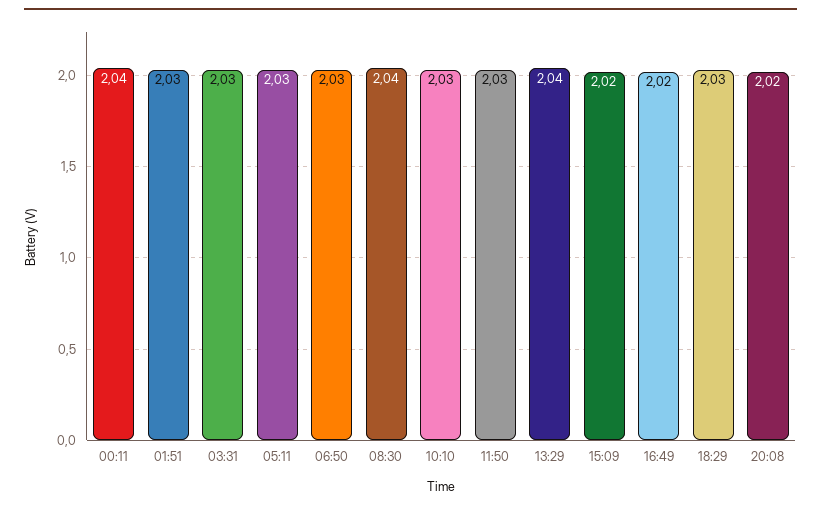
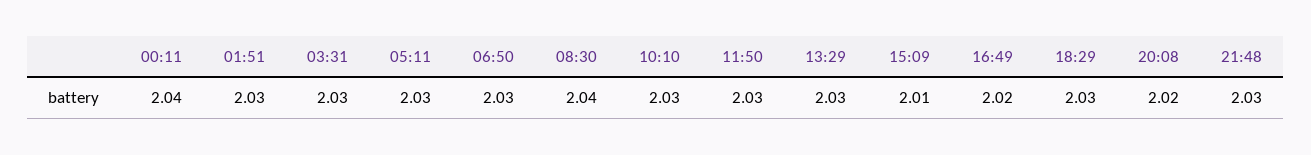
13:29: 2.04 -> 2.03
15:09: 2.02 -> 2.01
21:48: none -> 2.03

